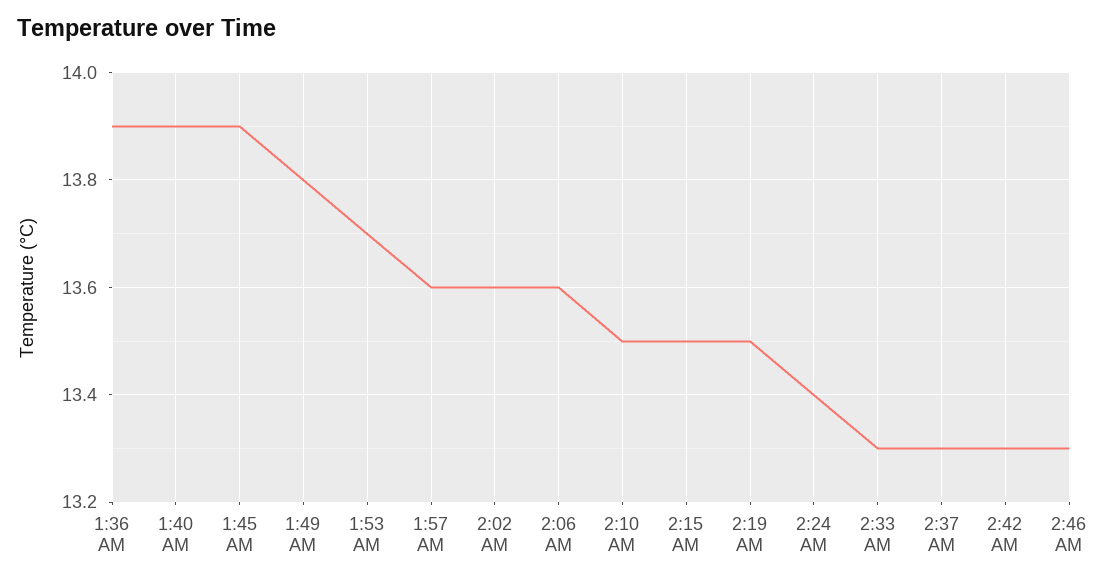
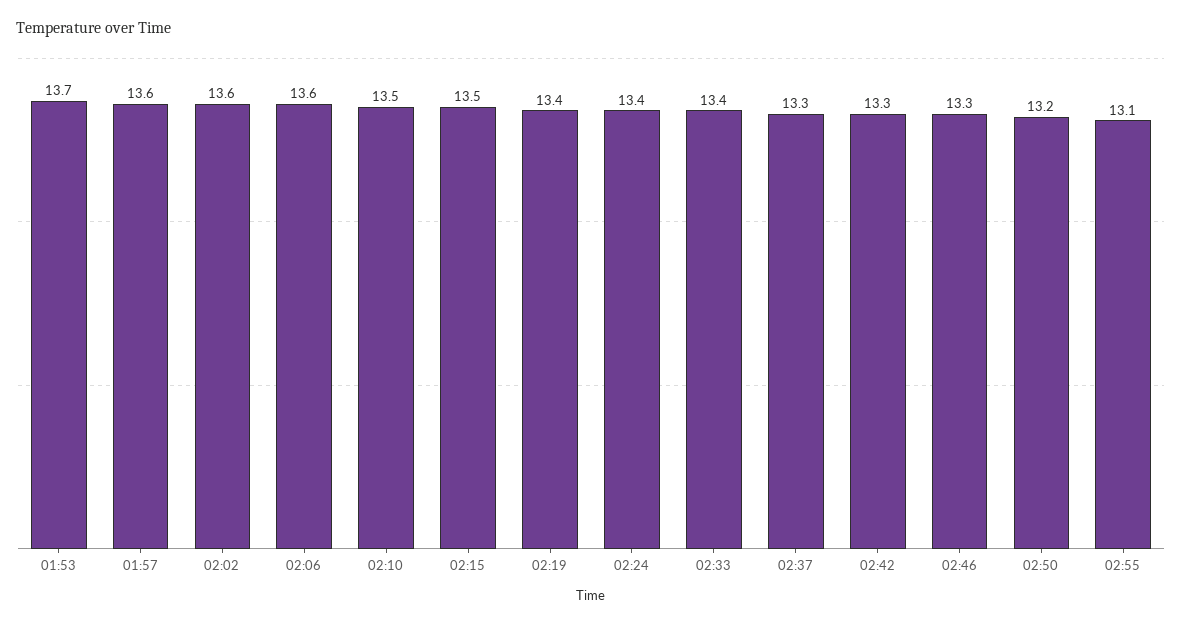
1:36 AM: 13.9 -> none
1:40 AM: 13.9 -> none
1:45 AM: 13.9 -> none
1:49 AM: 13.8 -> none
2:19 AM: 13.5 -> 13.4
2:33 AM: 13.3 -> 13.4
02:50: none -> 13.2
02:55: none -> 13.1

